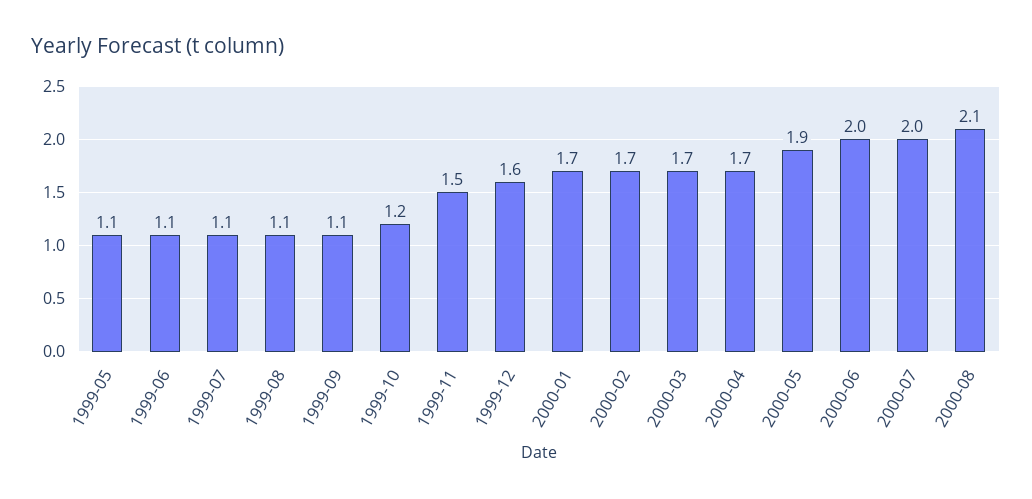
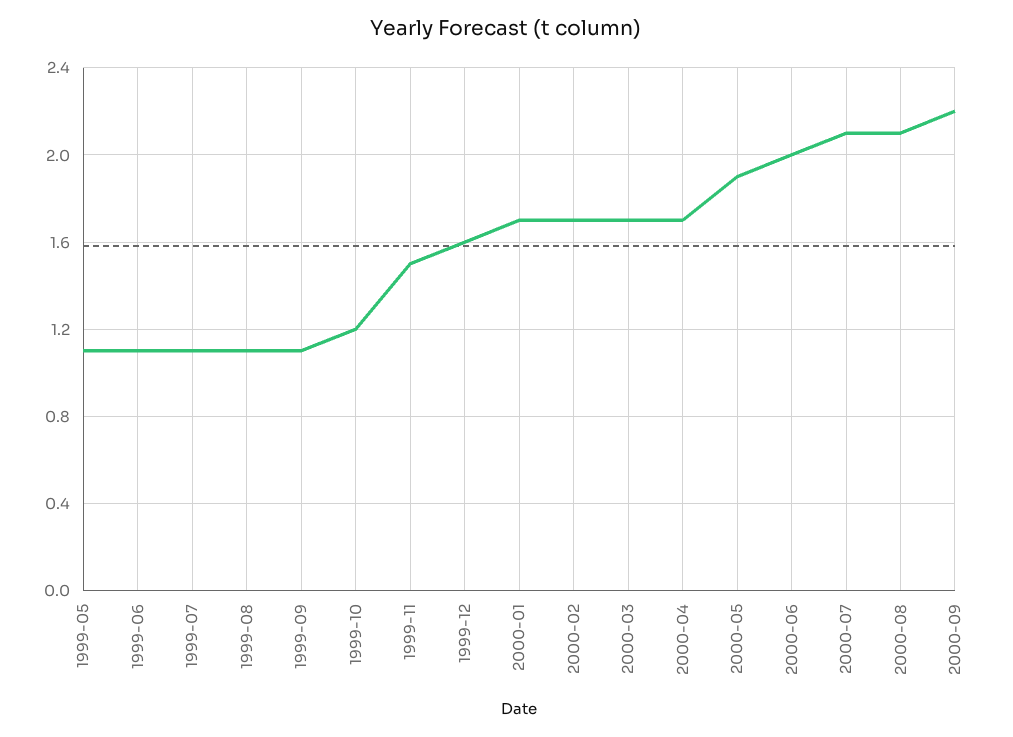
2000-07: 2 -> 2.1
2000-09: none -> 2.2

